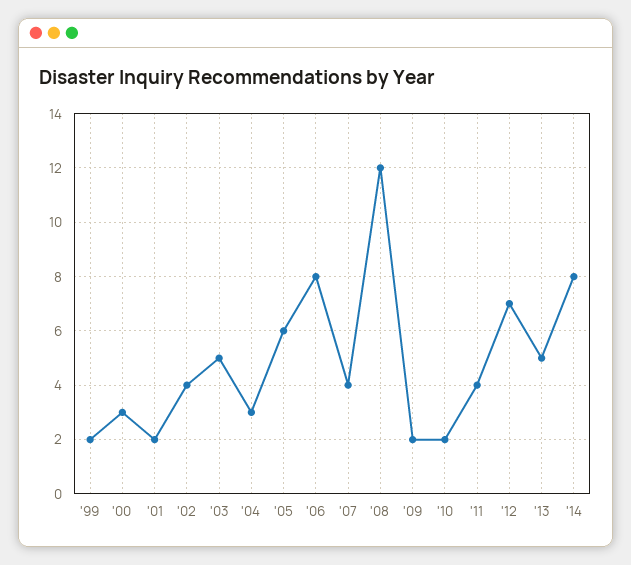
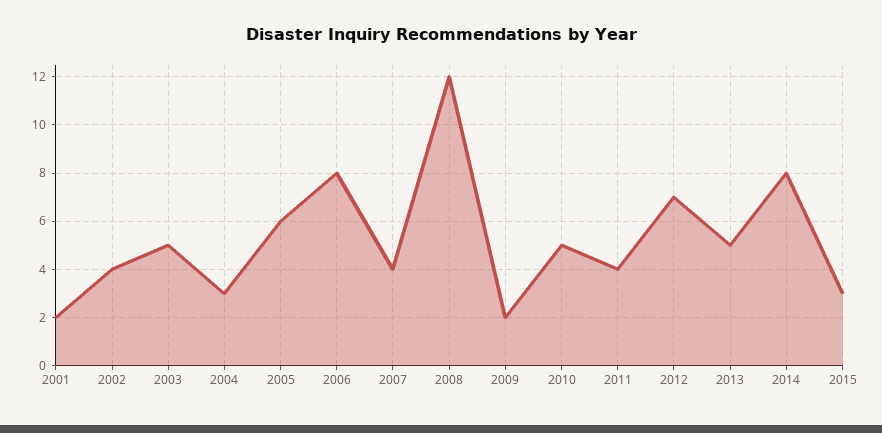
'99: 2 -> none
'00: 3 -> none
'10: 2 -> 5
2015: none -> 3

